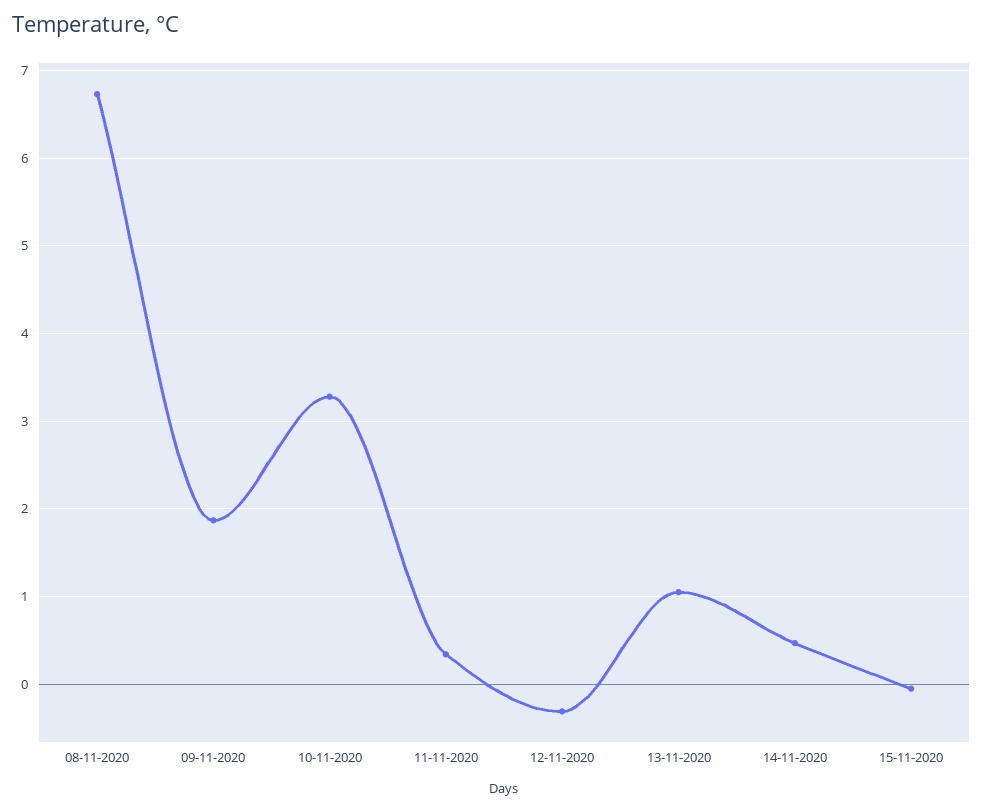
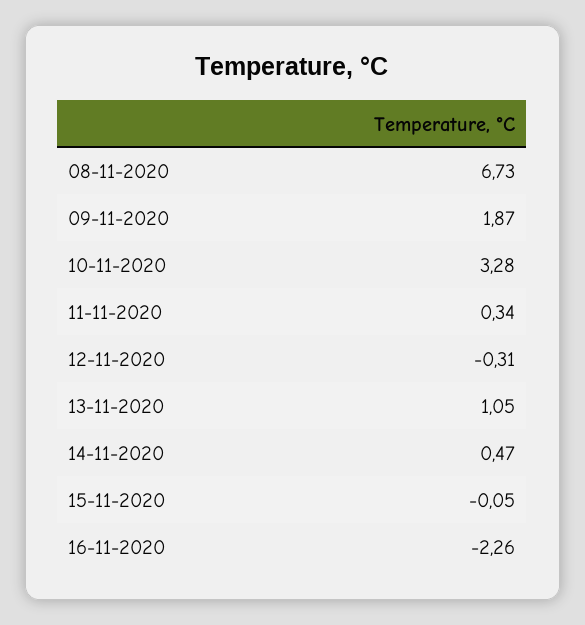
16-11-2020: none -> -2.26

